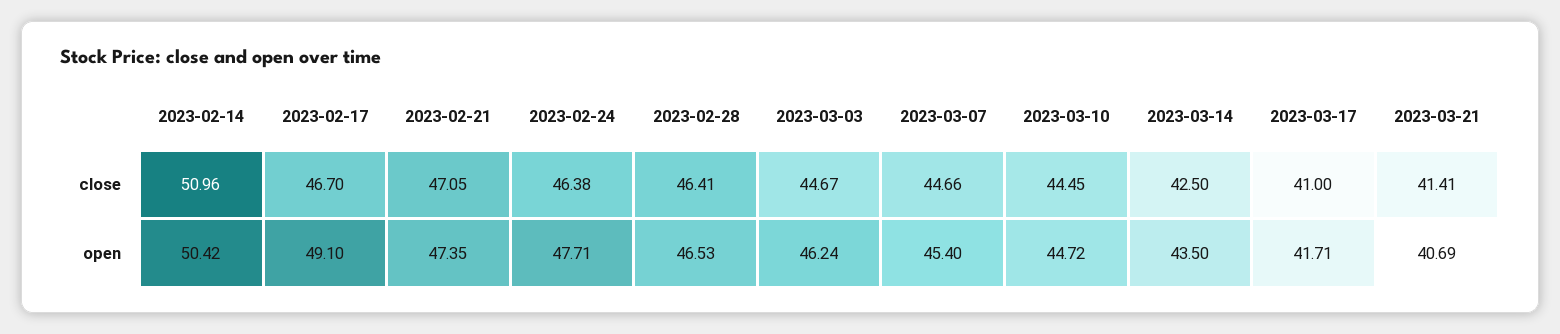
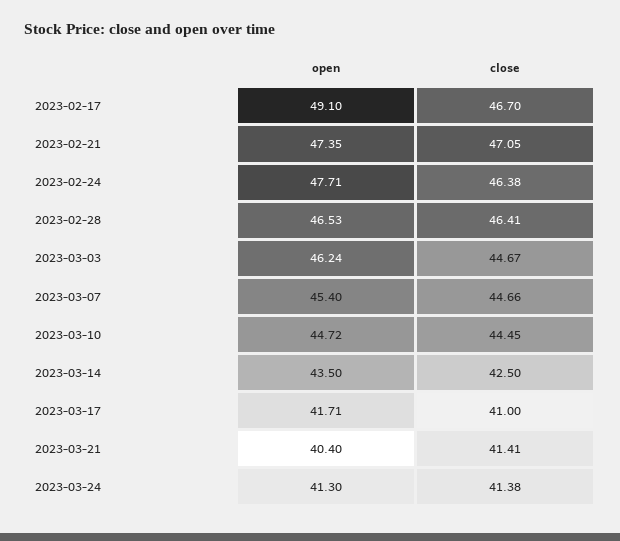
2023-02-14, close: 50.96 -> none
2023-02-14, open: 50.42 -> none
2023-03-21, open: 40.69 -> 40.4
2023-03-24, open: none -> 41.3
2023-03-24, close: none -> 41.38

